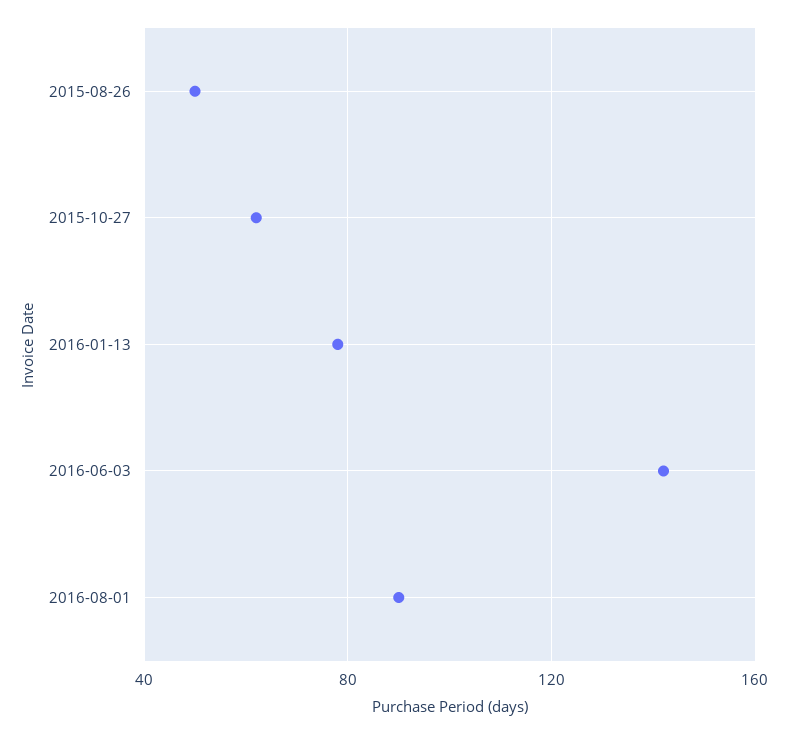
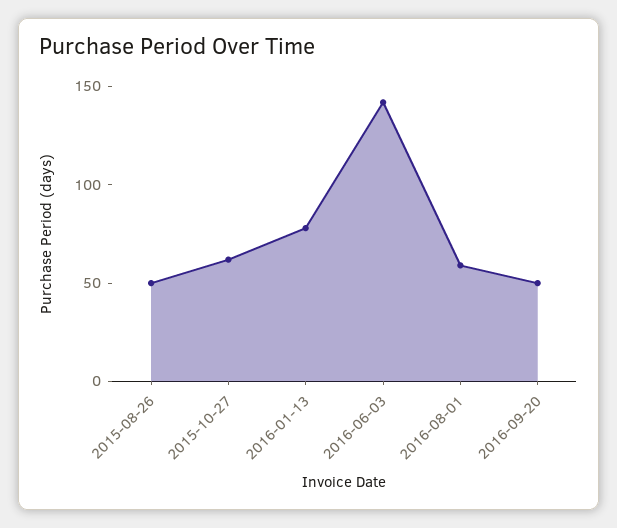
2016-08-01: 90 -> 60
2016-09-20: none -> 50

